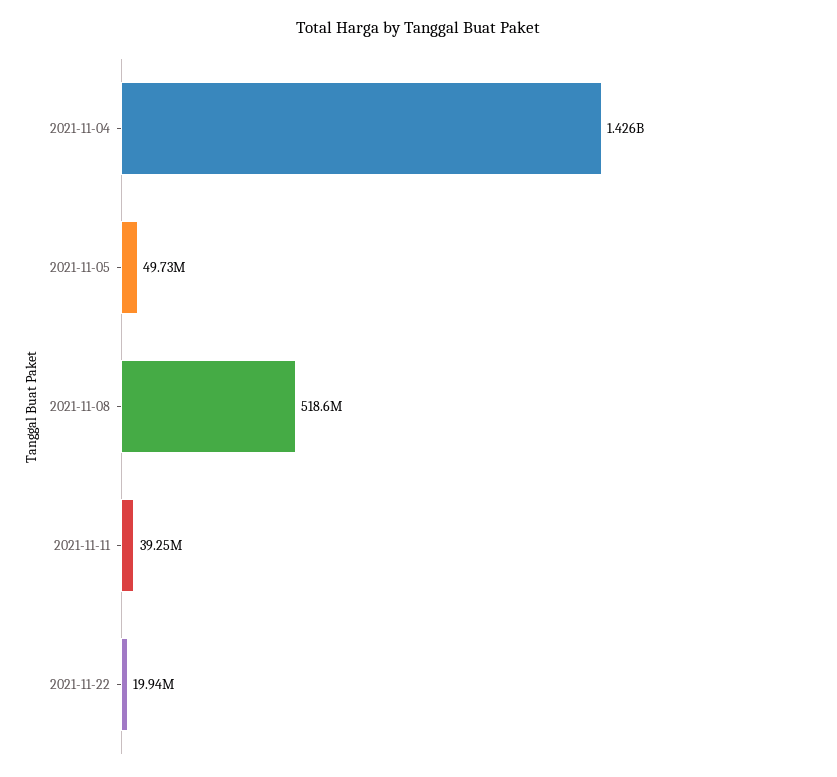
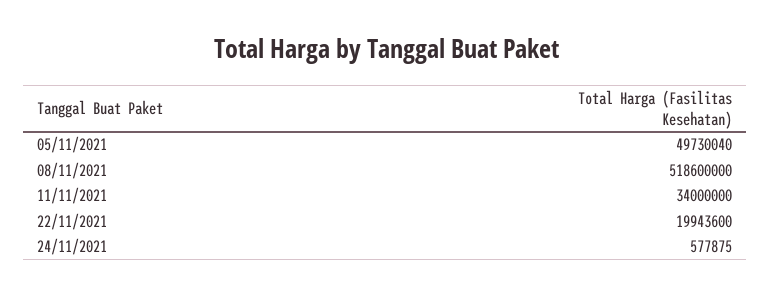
2021-11-04: 1426000000 -> none
2021-11-11: 39250000 -> 34000000
24/11/2021: none -> 577875

